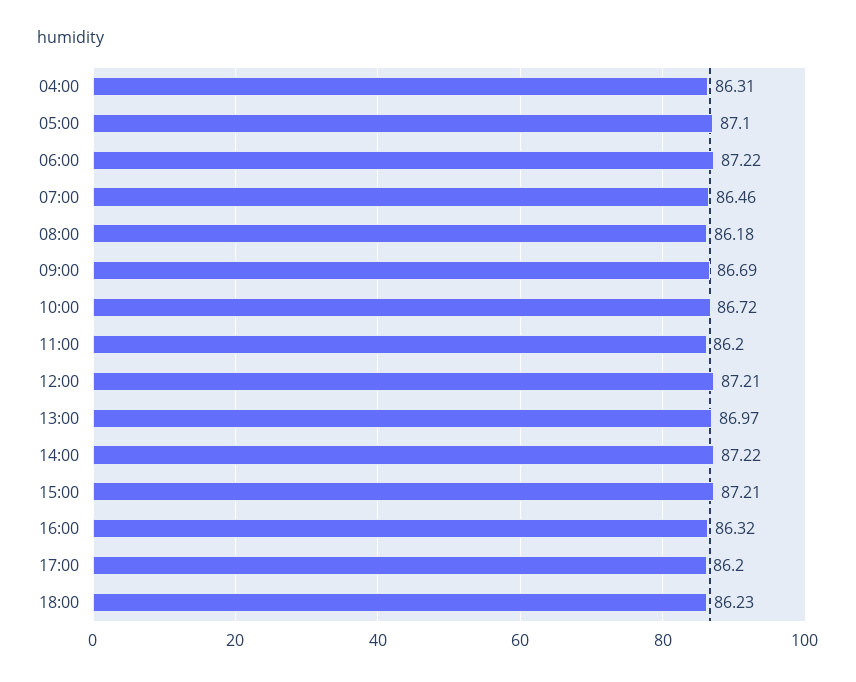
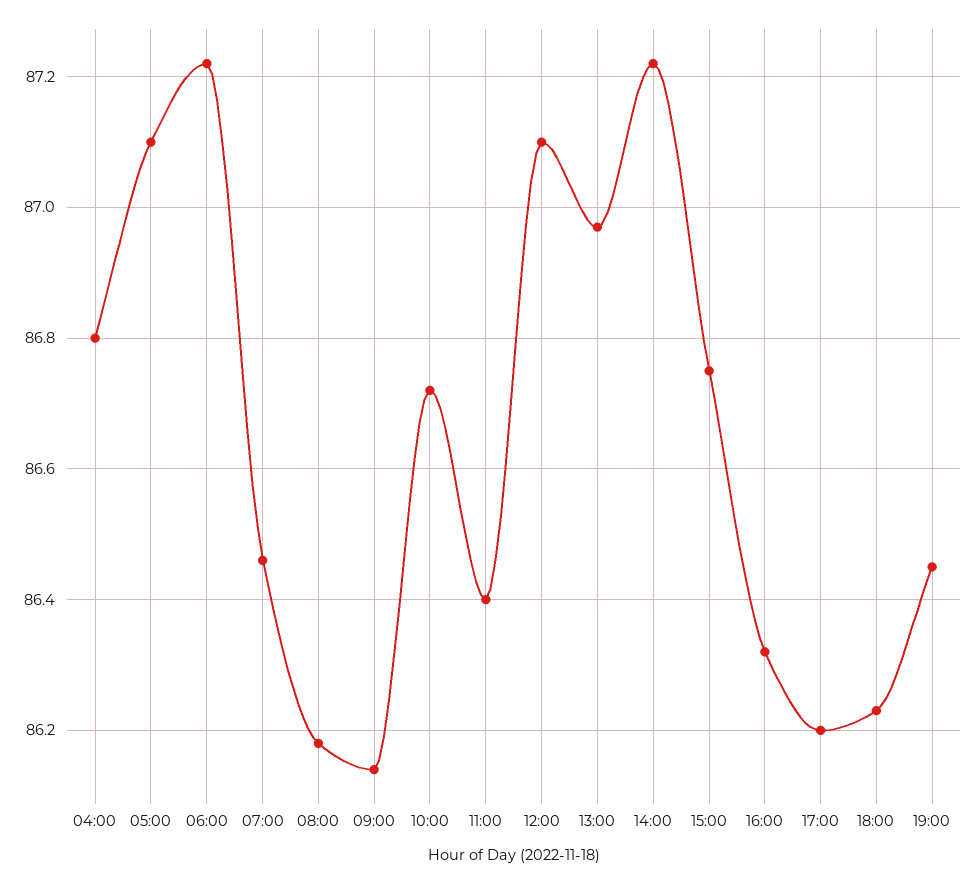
04:00: 86.31 -> 86.8
09:00: 86.69 -> 86.15
11:00: 86.2 -> 86.4
12:00: 87.21 -> 87.1
15:00: 87.21 -> 86.75
19:00: none -> 86.45

